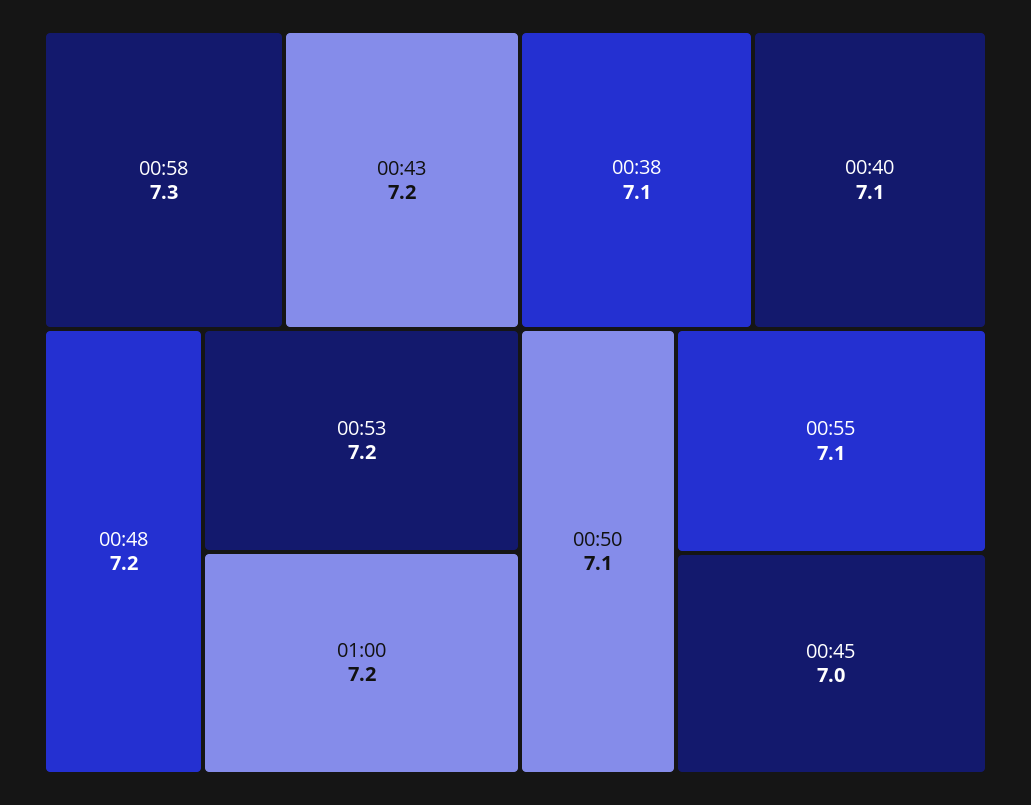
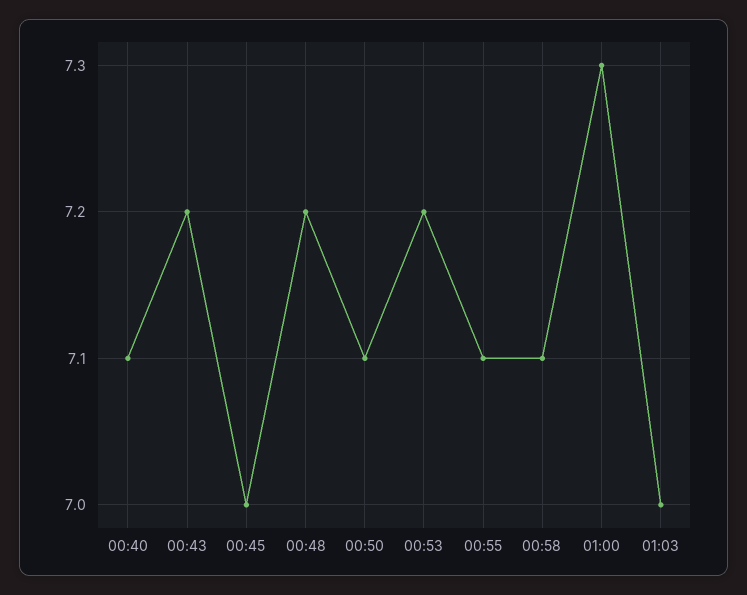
00:58: 7.3 -> 7.1
01:00: 7.2 -> 7.3
00:38: 7.1 -> none
01:03: none -> 7

